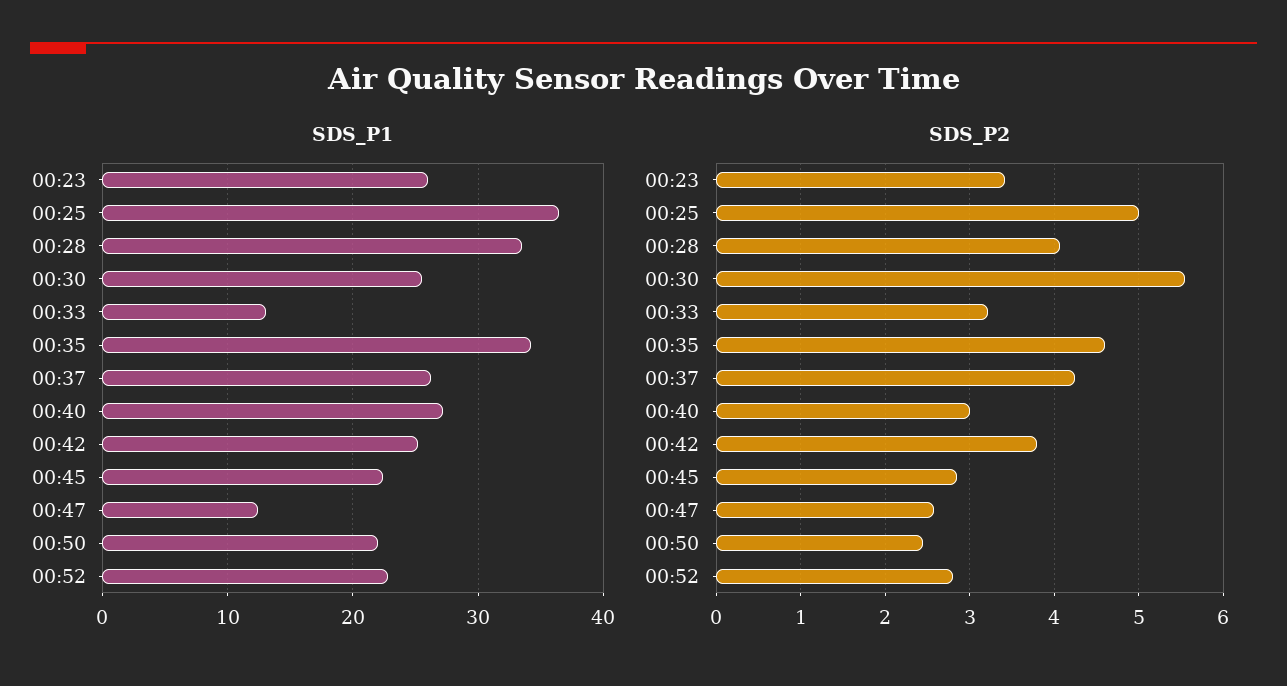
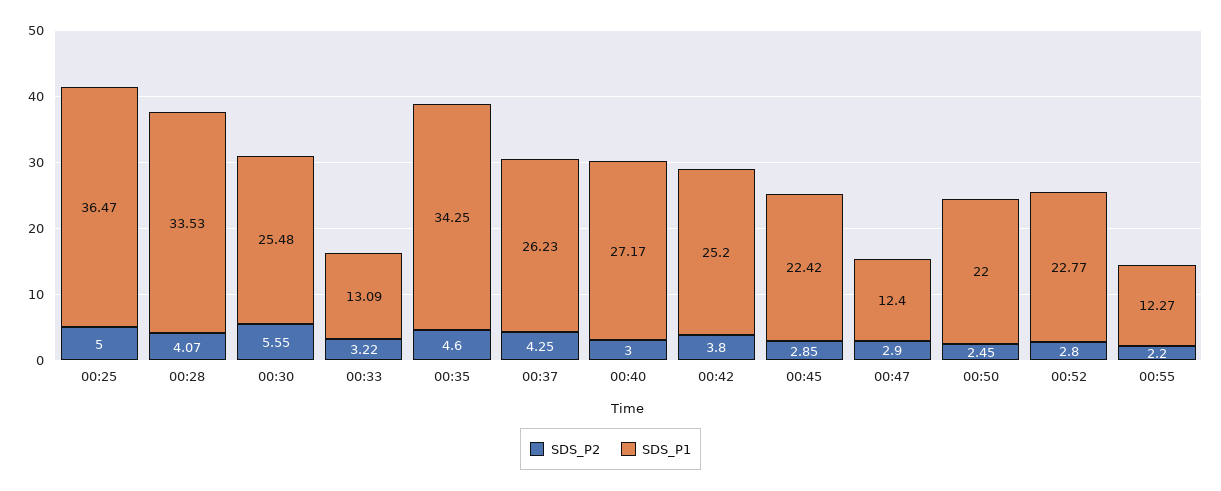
SDS_P1, 00:23: 26 -> none
SDS_P2, 00:23: 3.4 -> none
SDS_P2, 00:47: 2.6 -> 2.9
SDS_P2, 00:55: none -> 2.2
SDS_P1, 00:55: none -> 12.27

